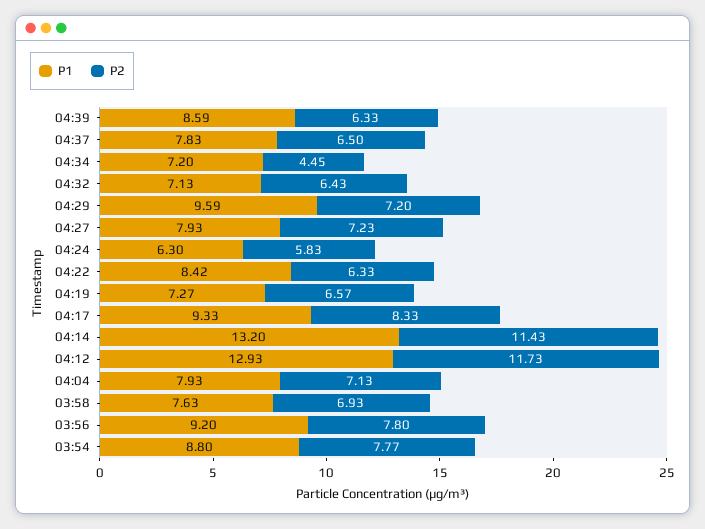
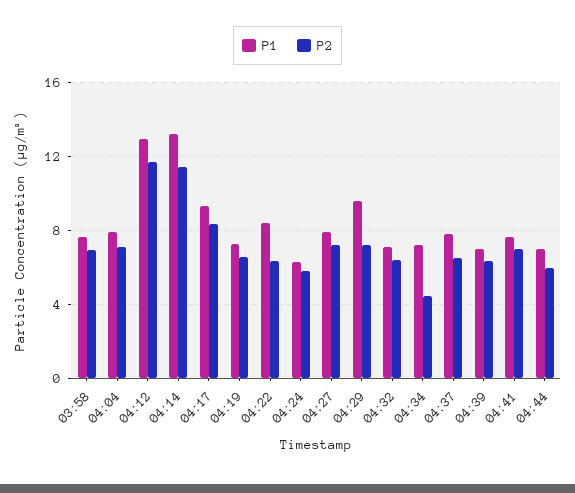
P1, 04:39: 8.59 -> 7
P1, 03:56: 9.2 -> none
P2, 03:56: 7.8 -> none
P1, 03:54: 8.8 -> none
P2, 03:54: 7.77 -> none
P1, 04:41: none -> 7.5
P2, 04:41: none -> 7
P1, 04:44: none -> 7
P2, 04:44: none -> 6

